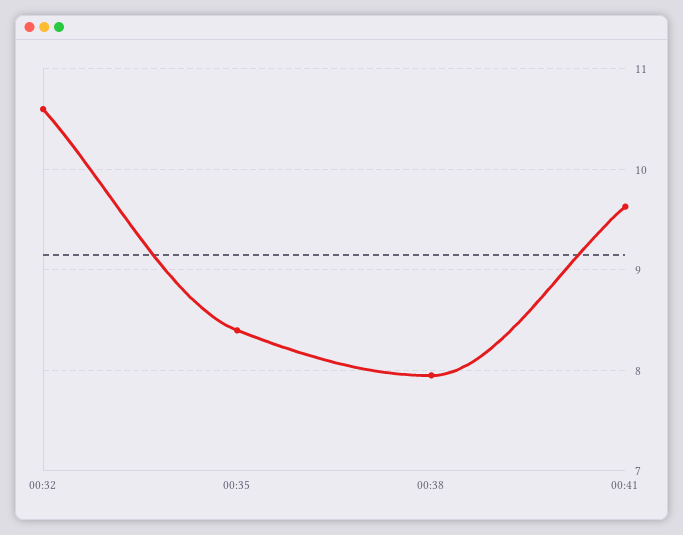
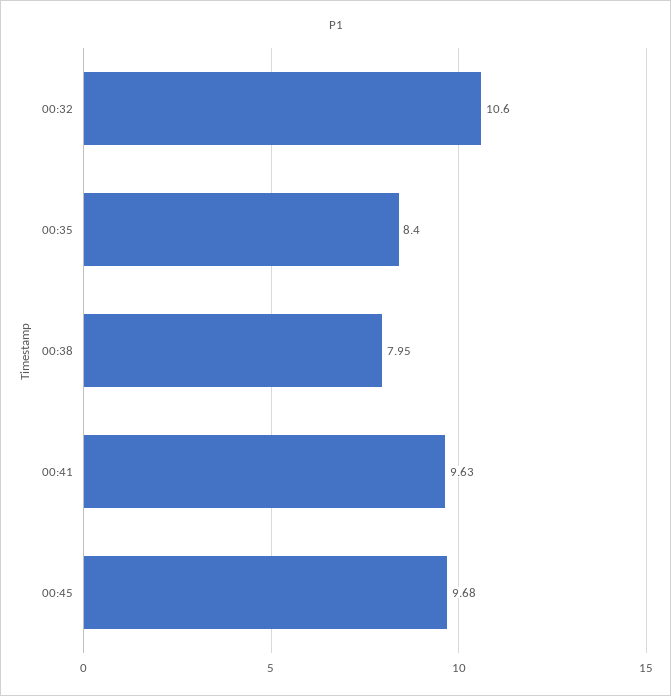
00:45: none -> 9.68

